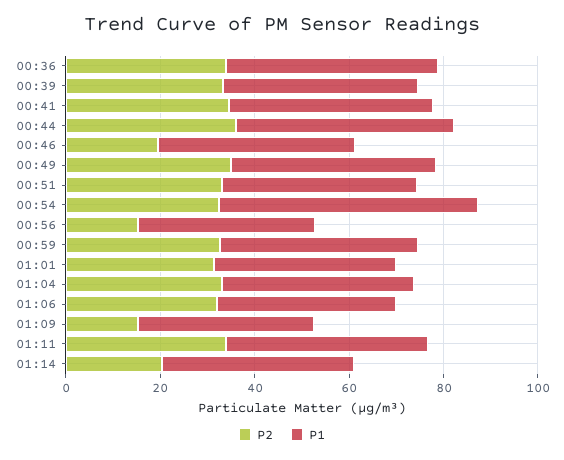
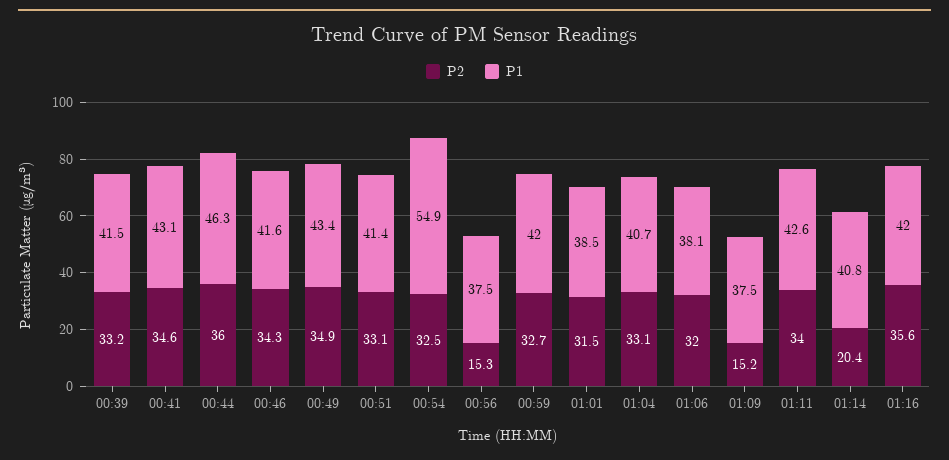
P2, 00:36: 35 -> none
P1, 00:36: 45 -> none
P2, 00:46: 20 -> 34.3
P2, 01:16: none -> 35.6
P1, 01:16: none -> 42

